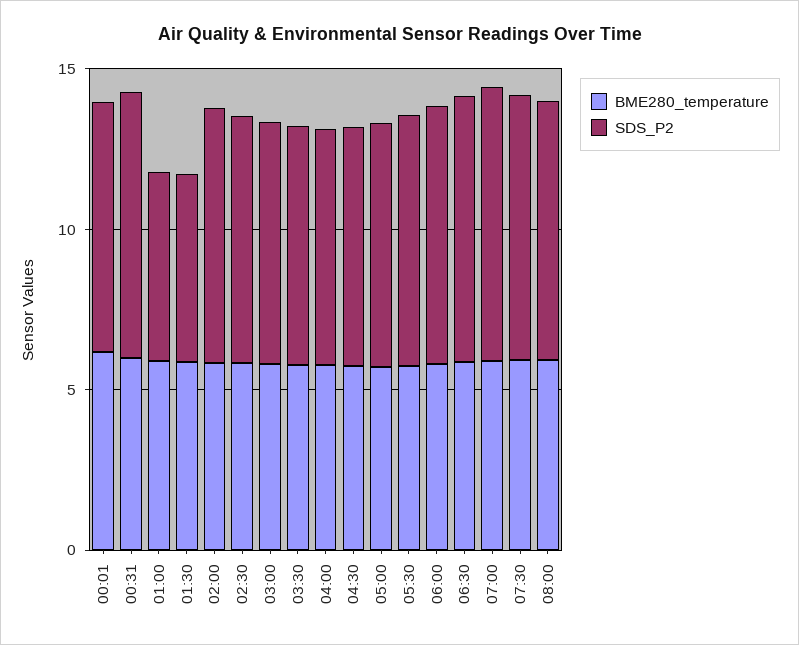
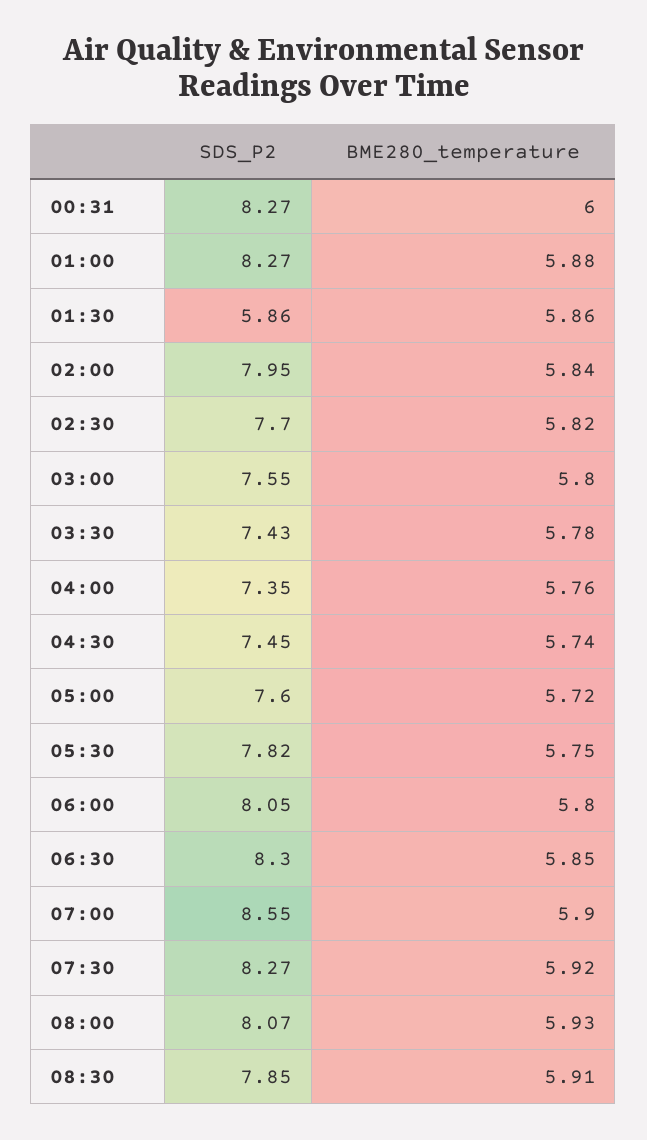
BME280_temperature, 00:01: 6 -> none
SDS_P2, 00:01: 8 -> none
SDS_P2, 01:00: 6 -> 8.27
SDS_P2, 08:30: none -> 7.85
BME280_temperature, 08:30: none -> 5.91

